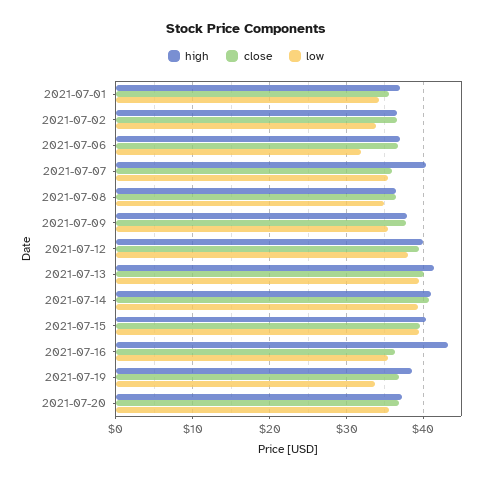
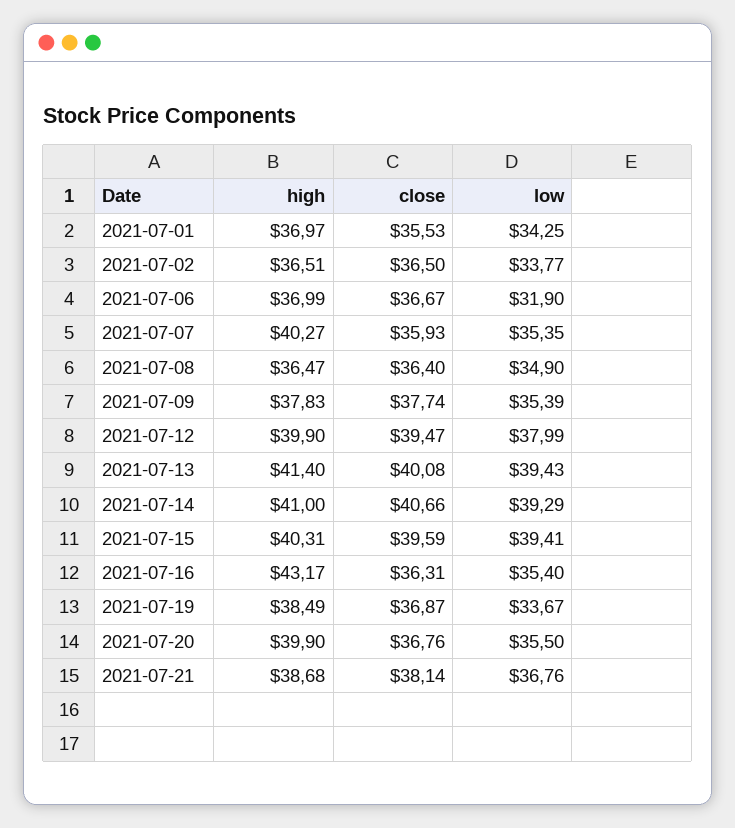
high, 2021-07-20: 37 -> 39.9
high, 2021-07-21: none -> 38.68
close, 2021-07-21: none -> 38.14
low, 2021-07-21: none -> 36.76

